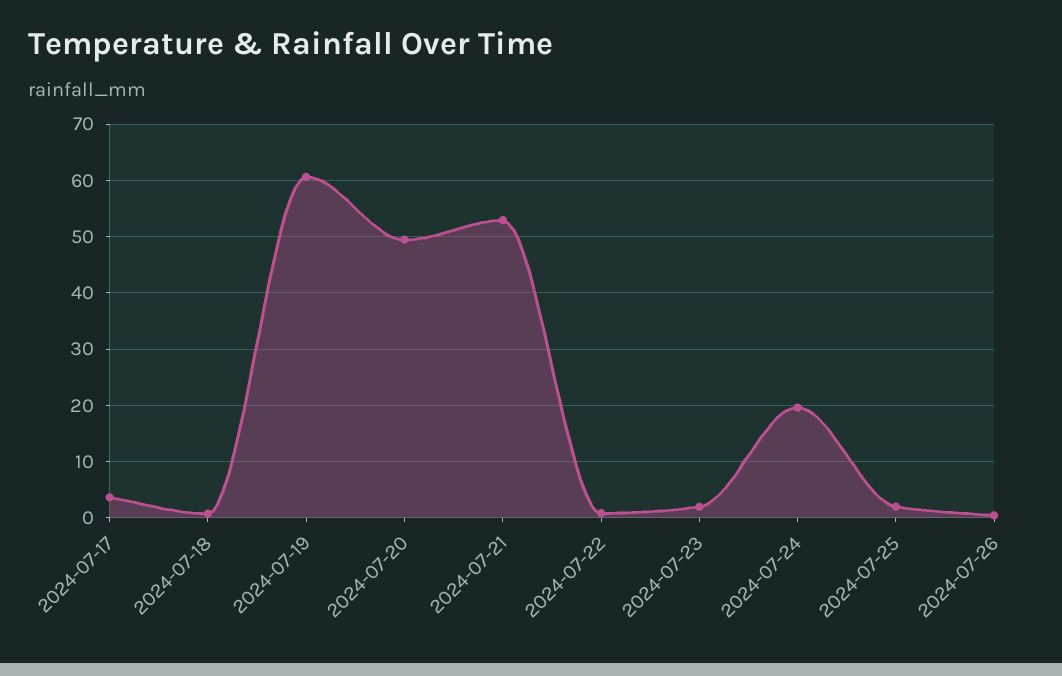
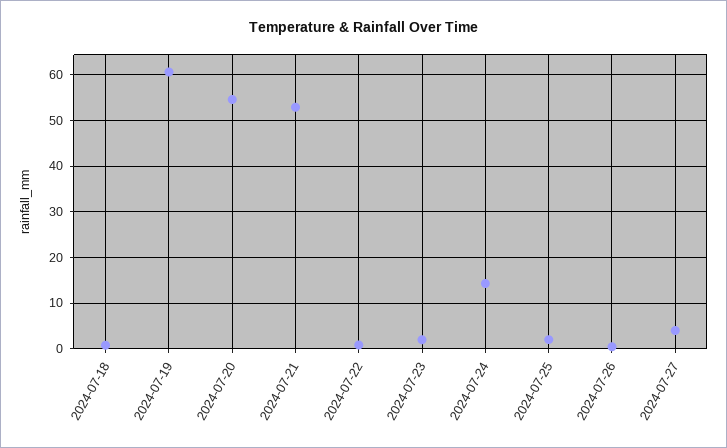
2024-07-17: 4 -> none
2024-07-20: 50 -> 54
2024-07-24: 20 -> 14
2024-07-27: none -> 4

